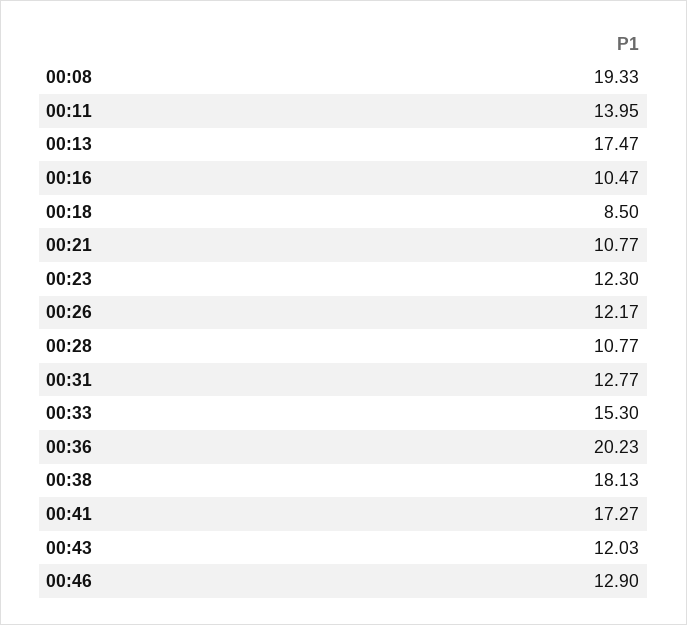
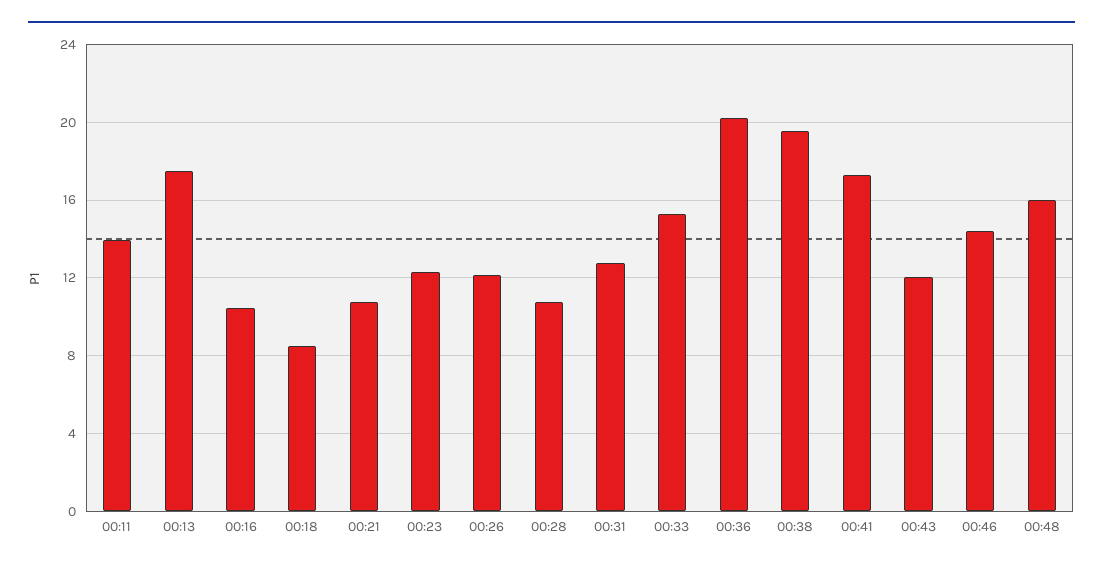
00:08: 19.33 -> none
00:38: 18.13 -> 19.5
00:46: 12.9 -> 14.5
00:48: none -> 16

